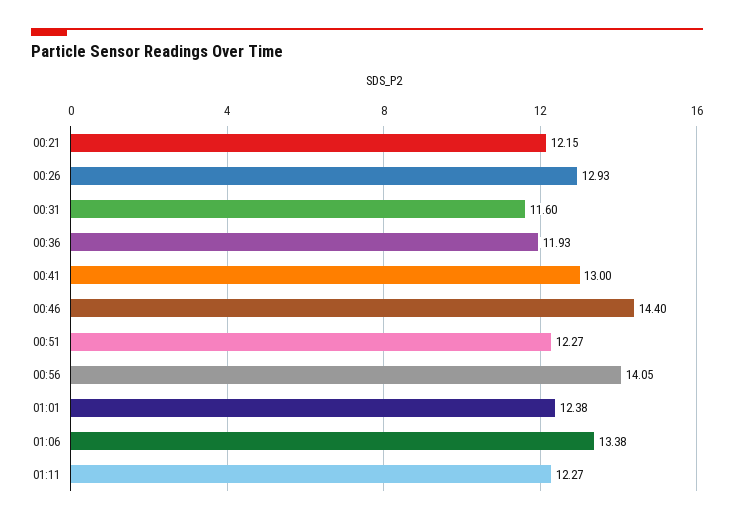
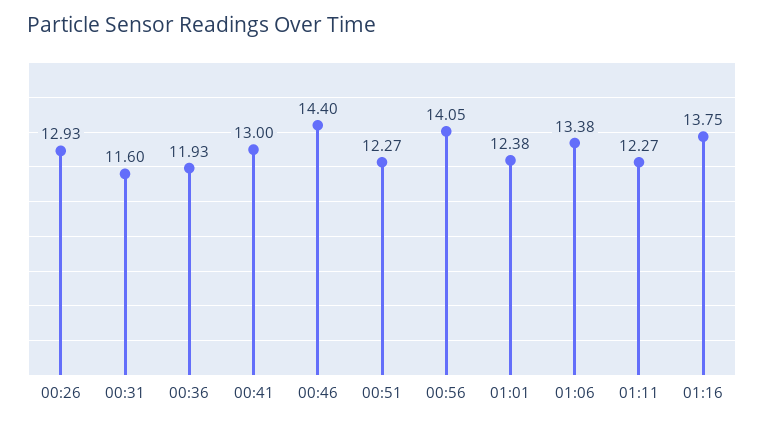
00:21: 12.15 -> none
01:16: none -> 13.75

